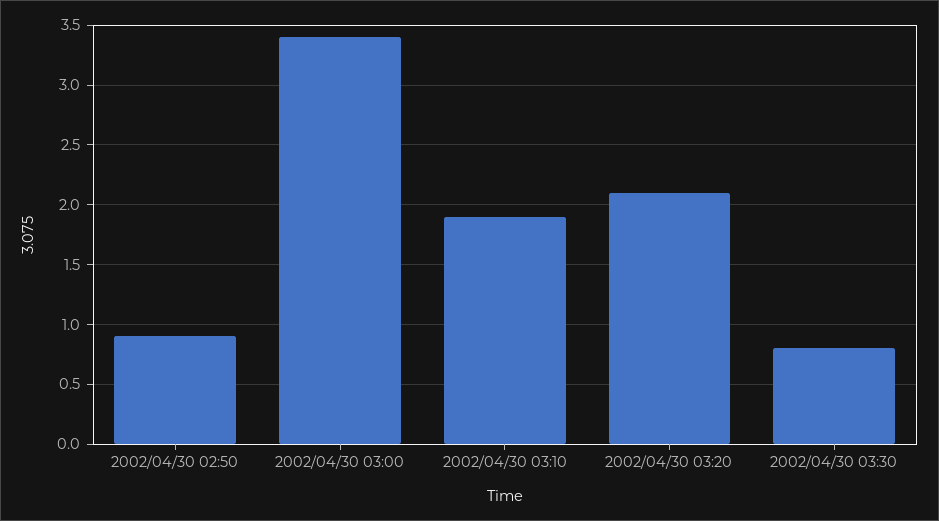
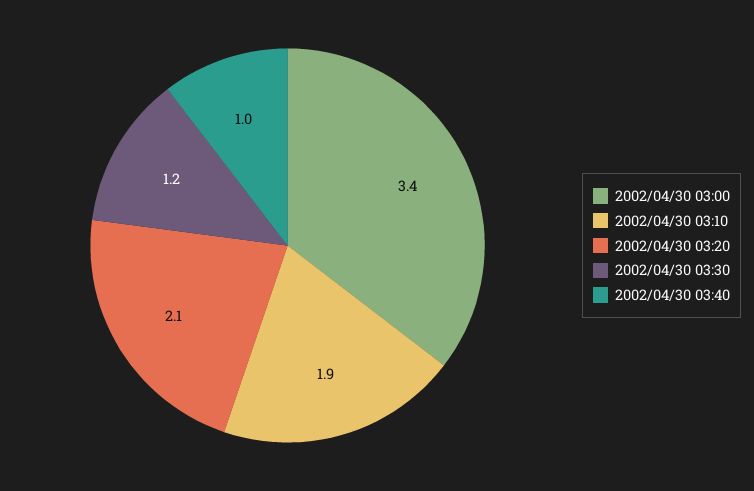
2002/04/30 02:50: 0.9 -> none
2002/04/30 03:30: 0.8 -> 1.2
2002/04/30 03:40: none -> 1

